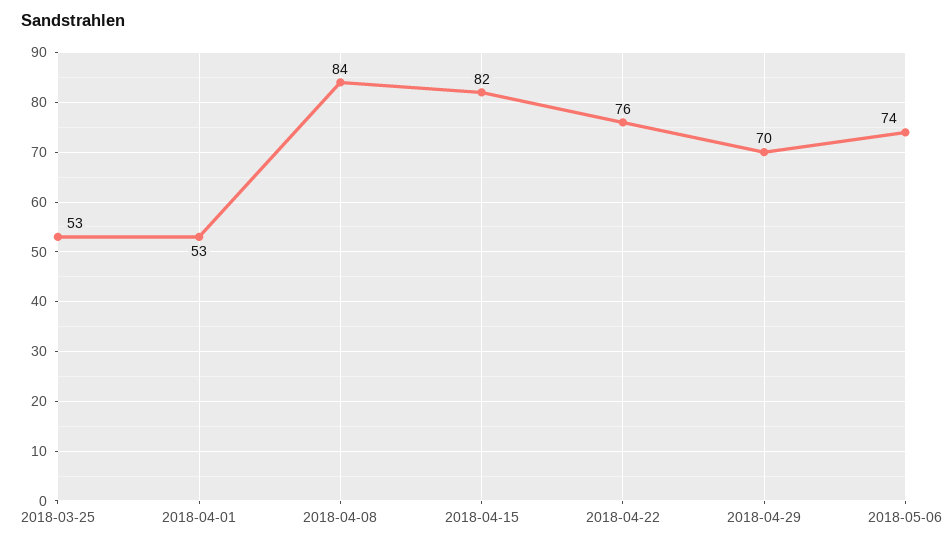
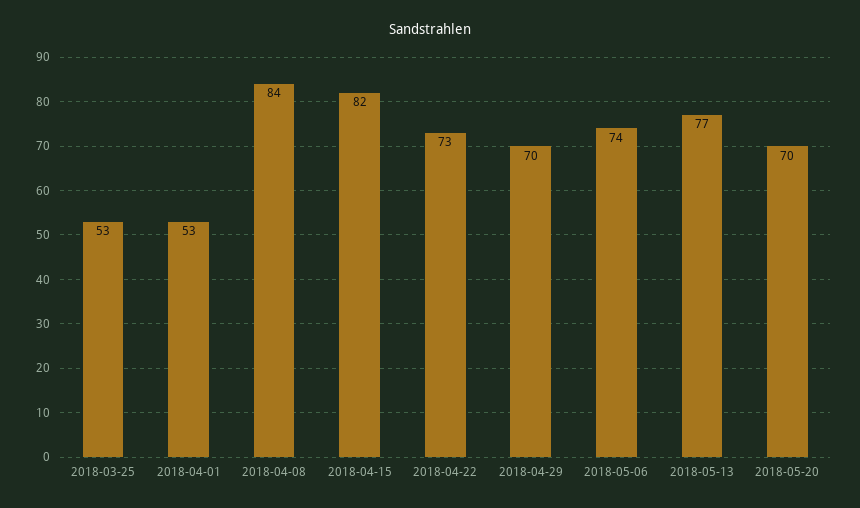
2018-04-22: 76 -> 73
2018-05-13: none -> 77
2018-05-20: none -> 70

